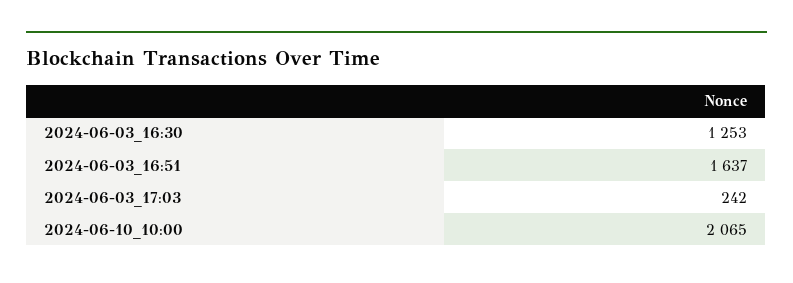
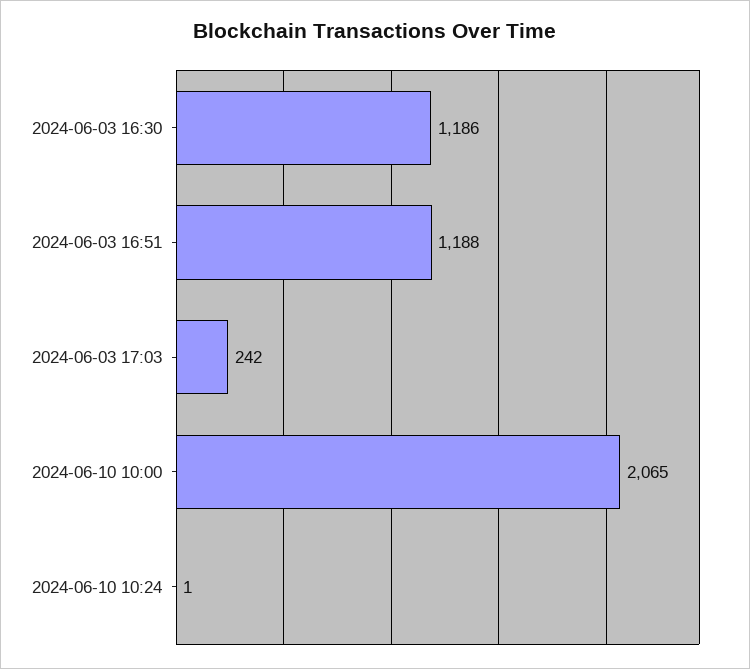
2024-06-03_16:30: 1253 -> 1186
2024-06-03_16:51: 1637 -> 1188
2024-06-10 10:24: none -> 1

